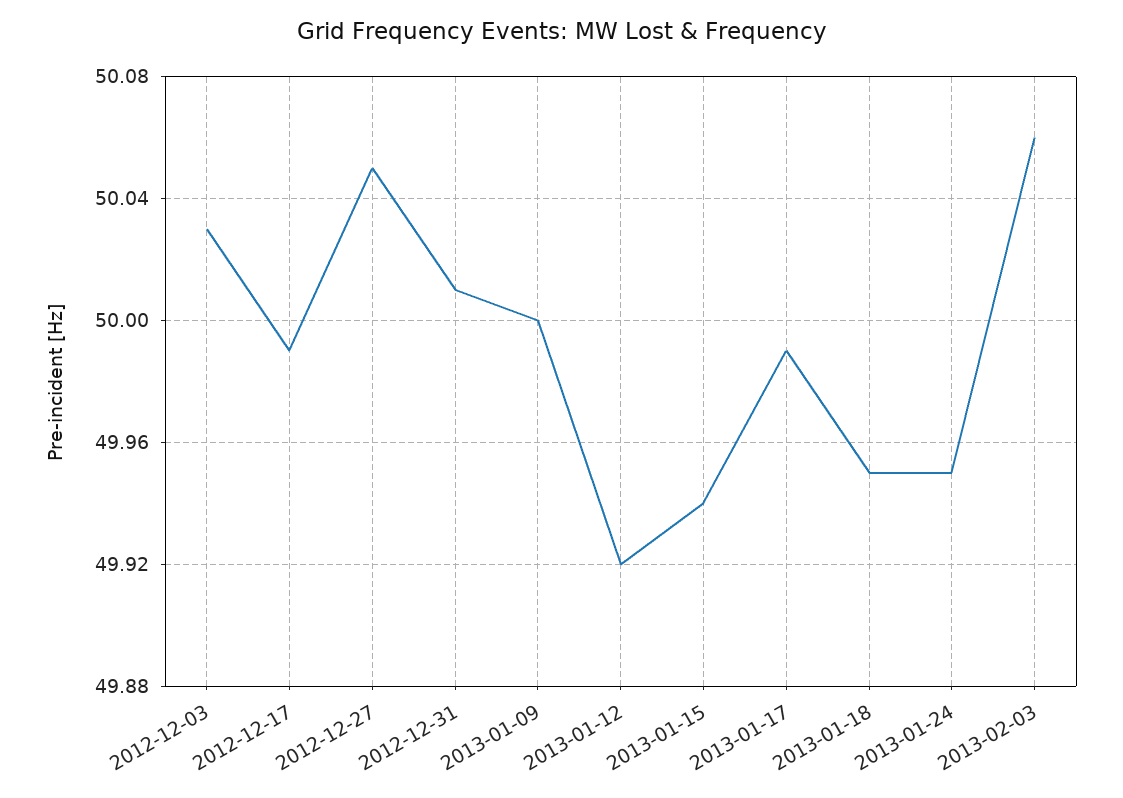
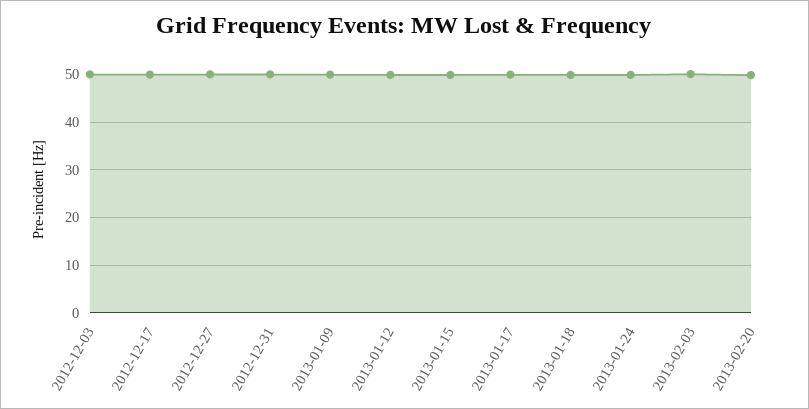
2013-02-20: none -> 50

